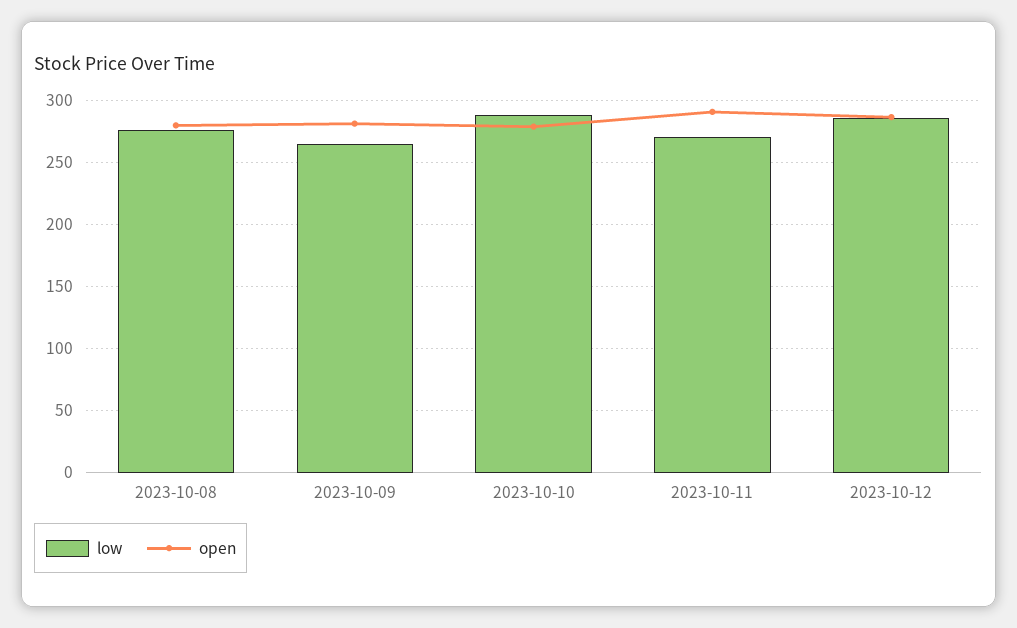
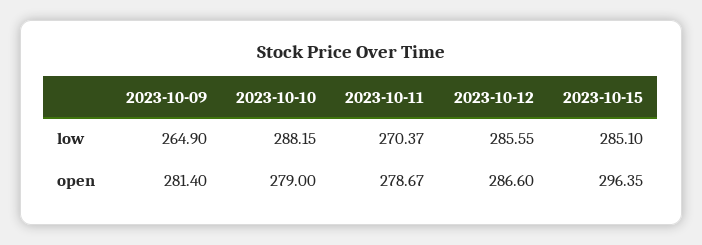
low, 2023-10-08: 275 -> none
open, 2023-10-08: 280 -> none
open, 2023-10-11: 290 -> 278.67
low, 2023-10-15: none -> 285.1
open, 2023-10-15: none -> 296.35

